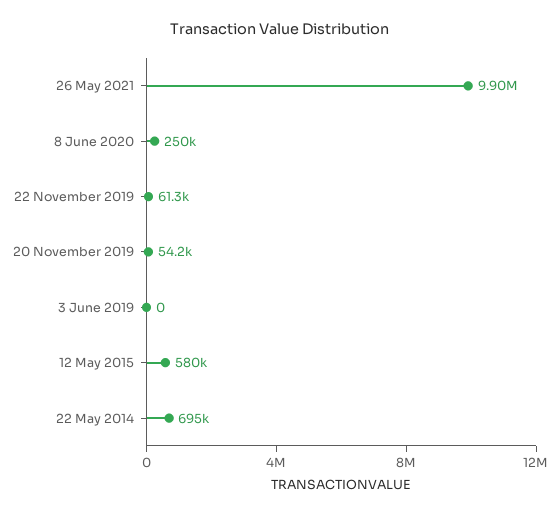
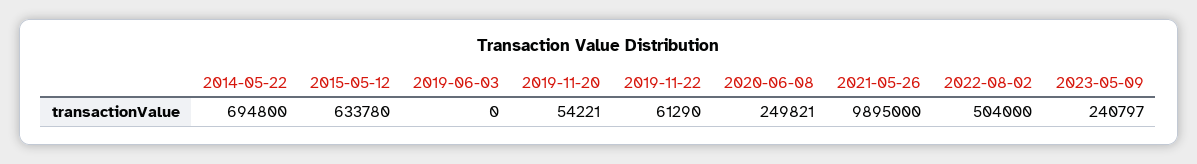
12 May 2015: 580000 -> 633780
2022-08-02: none -> 504000
2023-05-09: none -> 240797

